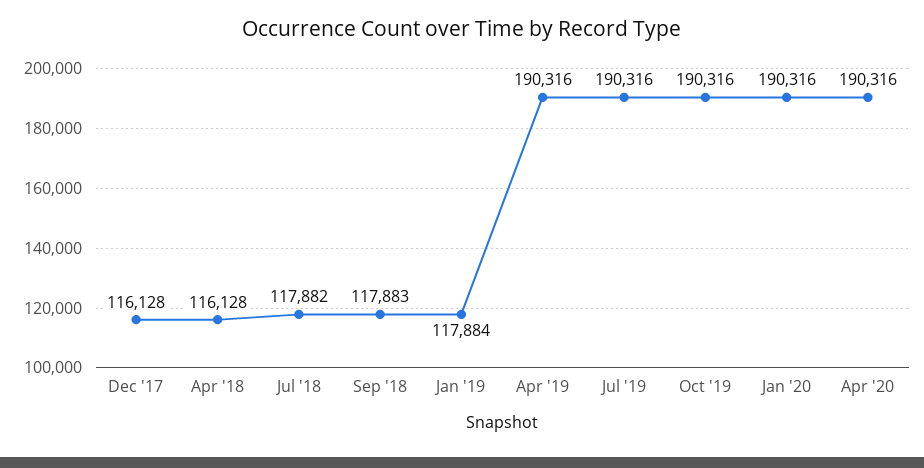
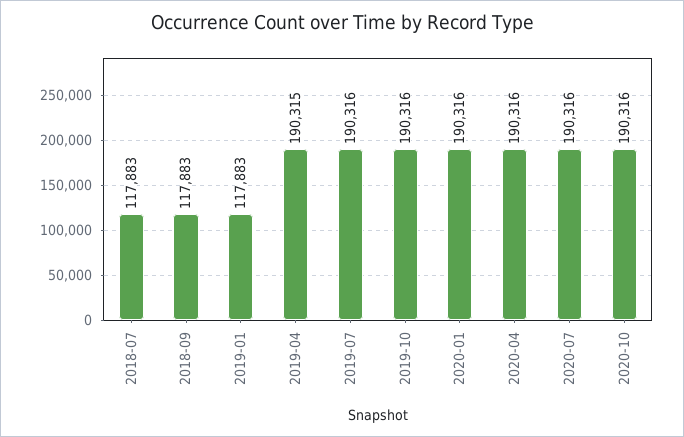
Dec '17: 116128 -> none
Apr '18: 116128 -> none
Jul '18: 117882 -> 117883
Jan '19: 117884 -> 117883
Apr '19: 190316 -> 190315
2020-07: none -> 190316
2020-10: none -> 190316

